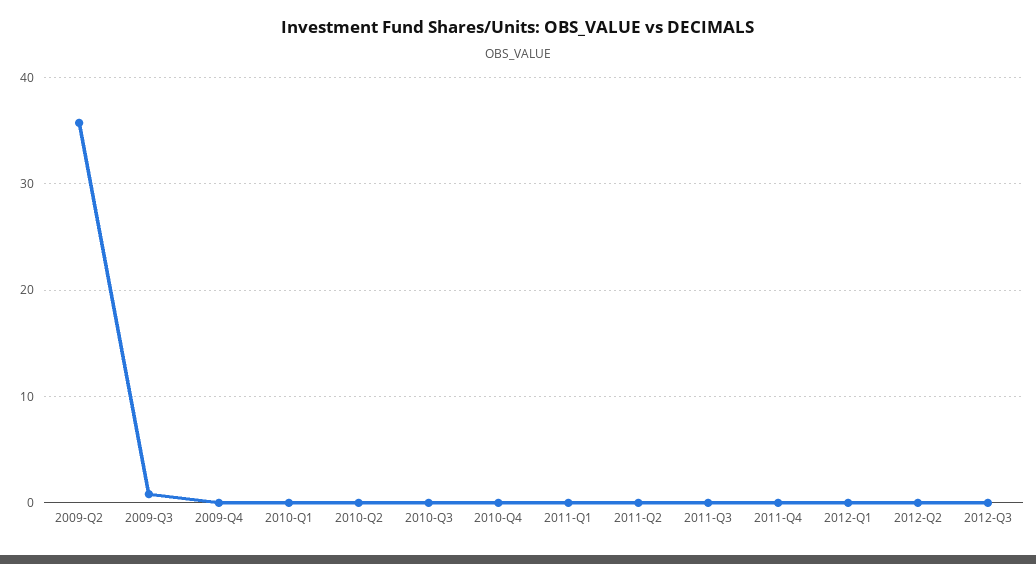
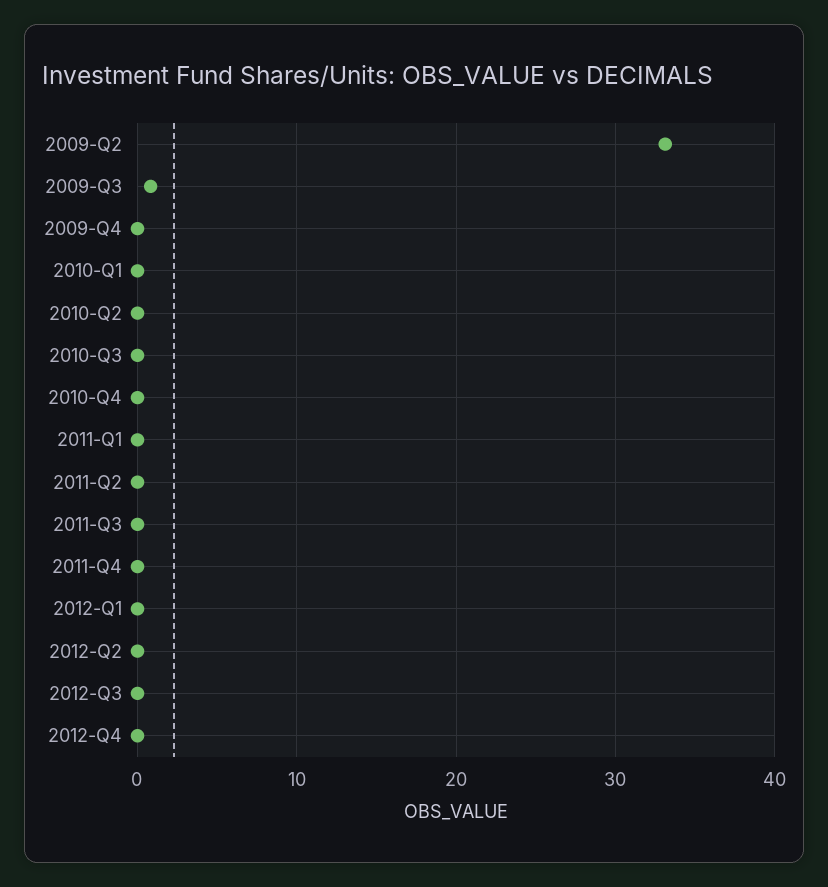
2009-Q2: 36 -> 33
2012-Q4: none -> 0

